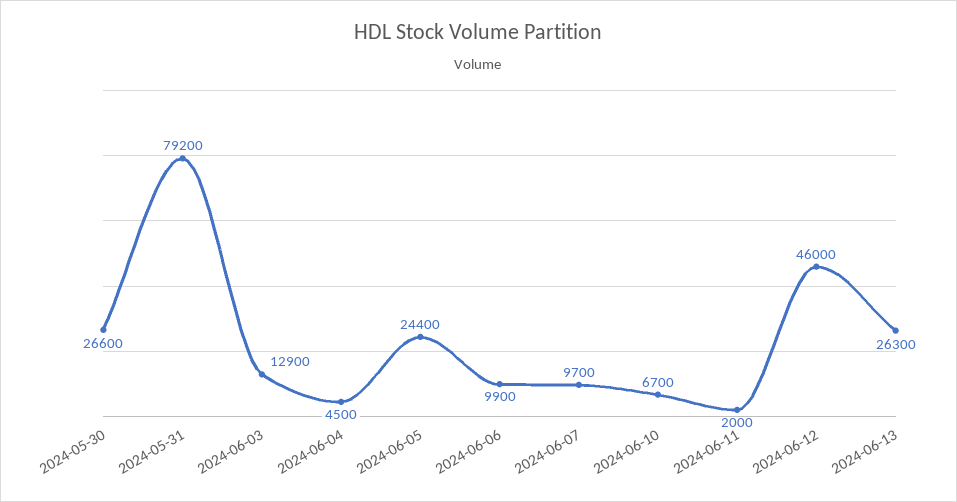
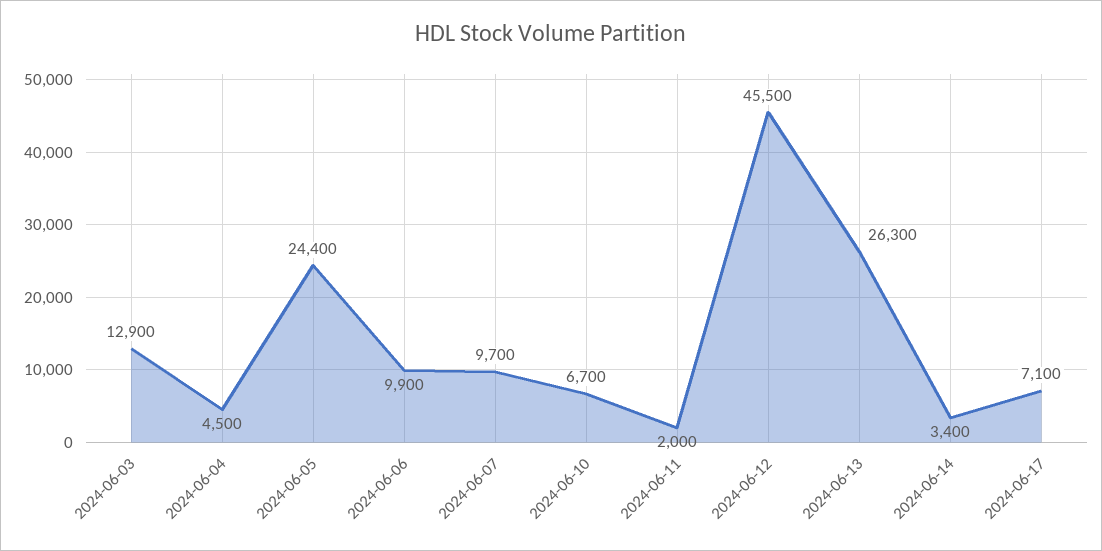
2024-05-30: 26600 -> none
2024-05-31: 79200 -> none
2024-06-12: 46000 -> 45500
2024-06-14: none -> 3400
2024-06-17: none -> 7100

